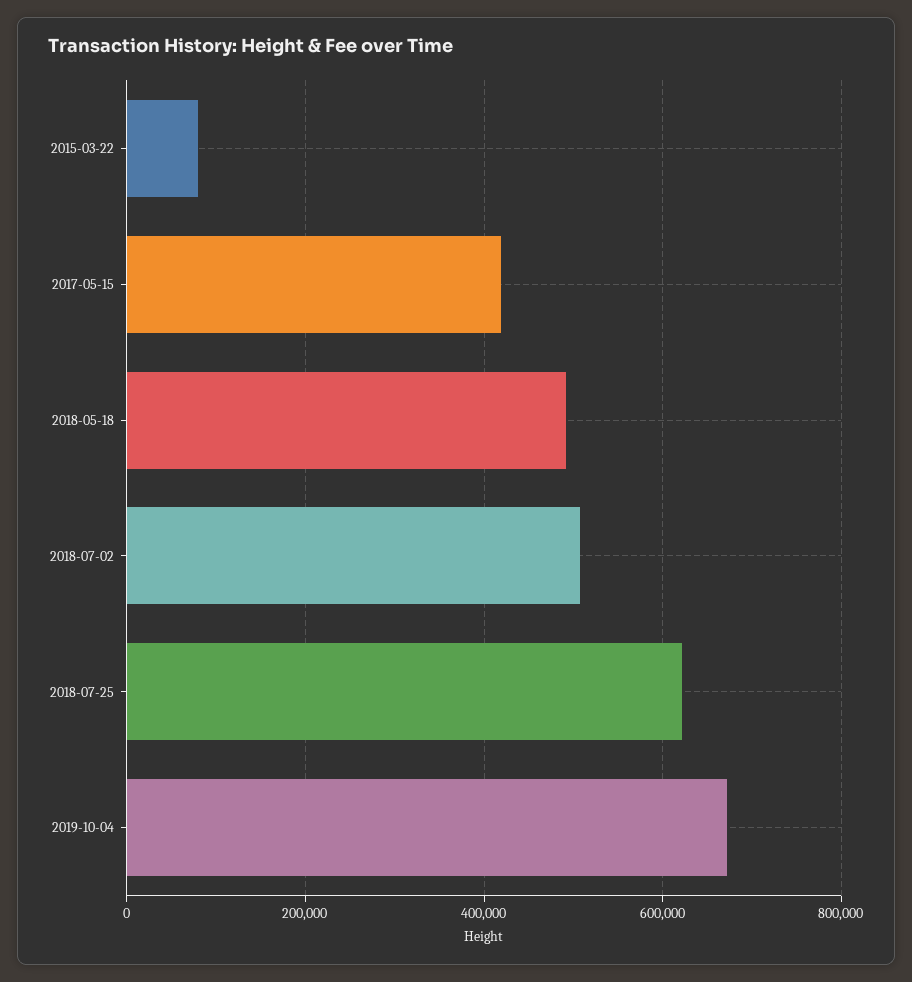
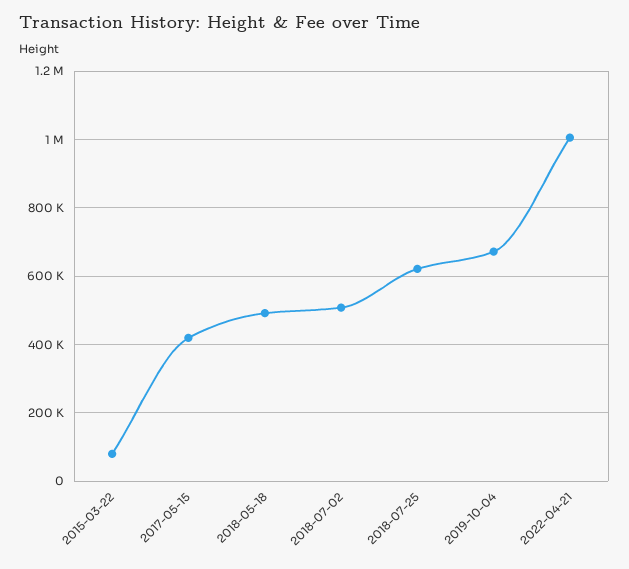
2022-04-21: none -> 1000000

